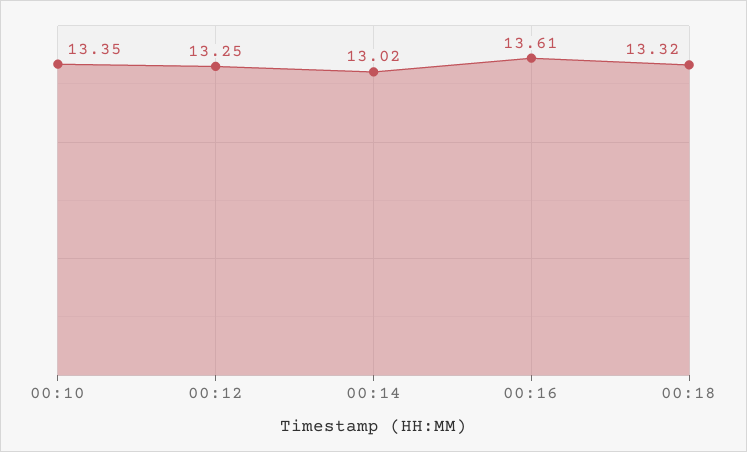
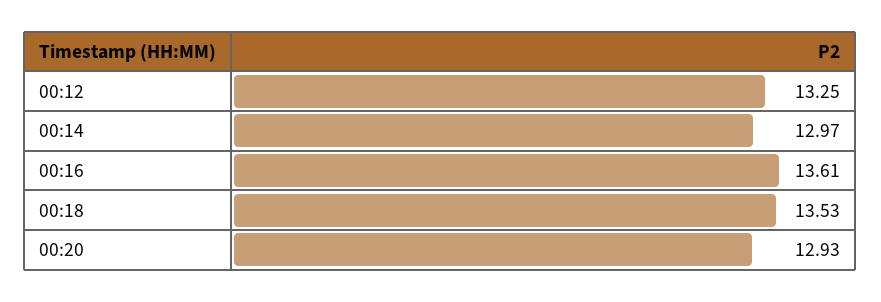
00:10: 13.35 -> none
00:14: 13.02 -> 12.97
00:18: 13.32 -> 13.53
00:20: none -> 12.93

